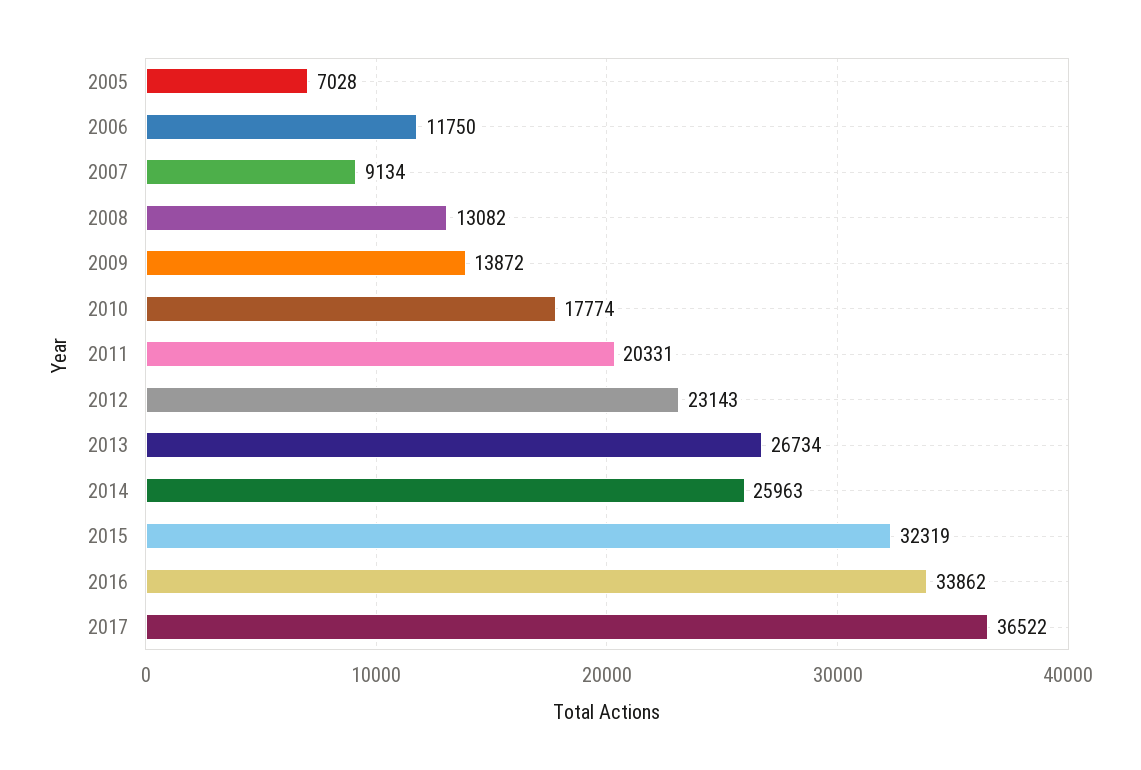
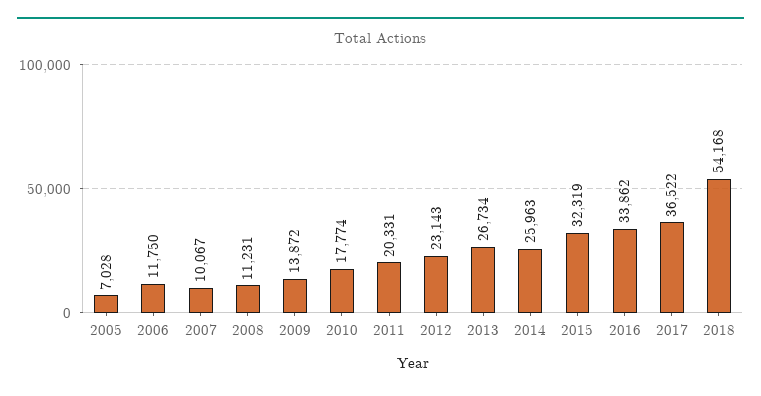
2007: 9134 -> 10067
2008: 13082 -> 11231
2018: none -> 54168

